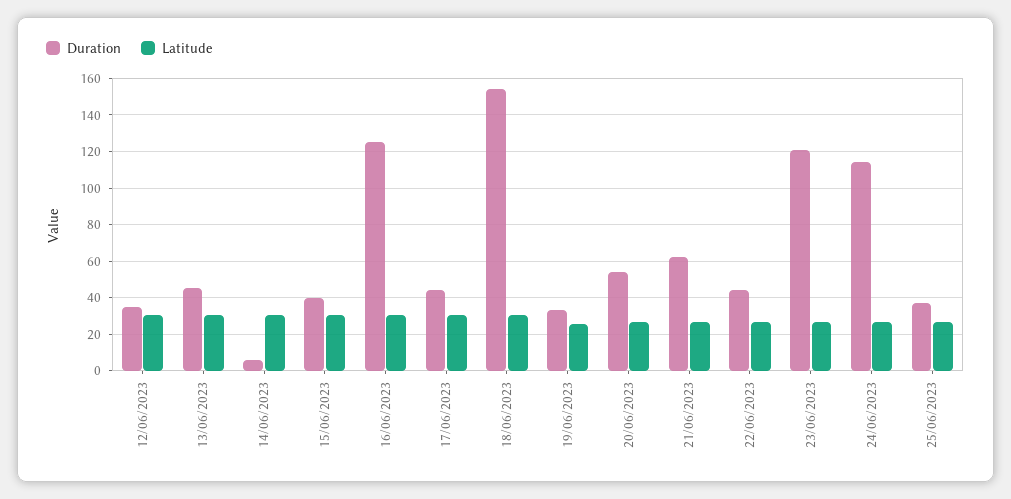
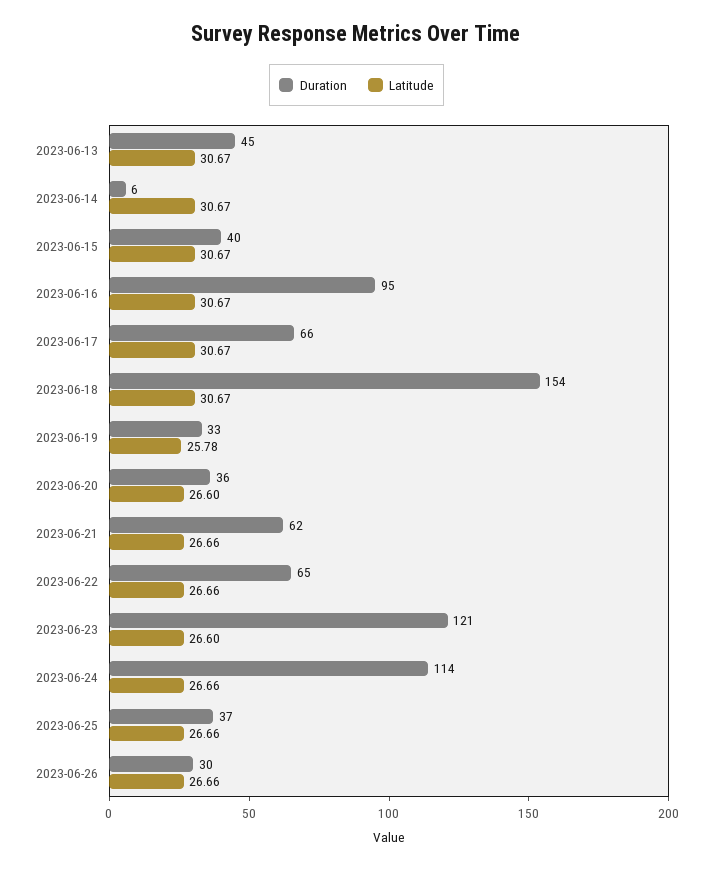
Duration, 12/06/2023: 35 -> none
Latitude, 12/06/2023: 30 -> none
Duration, 16/06/2023: 125 -> 95
Duration, 17/06/2023: 45 -> 66
Duration, 20/06/2023: 55 -> 36
Duration, 22/06/2023: 45 -> 65
Duration, 2023-06-26: none -> 30
Latitude, 2023-06-26: none -> 26.66

